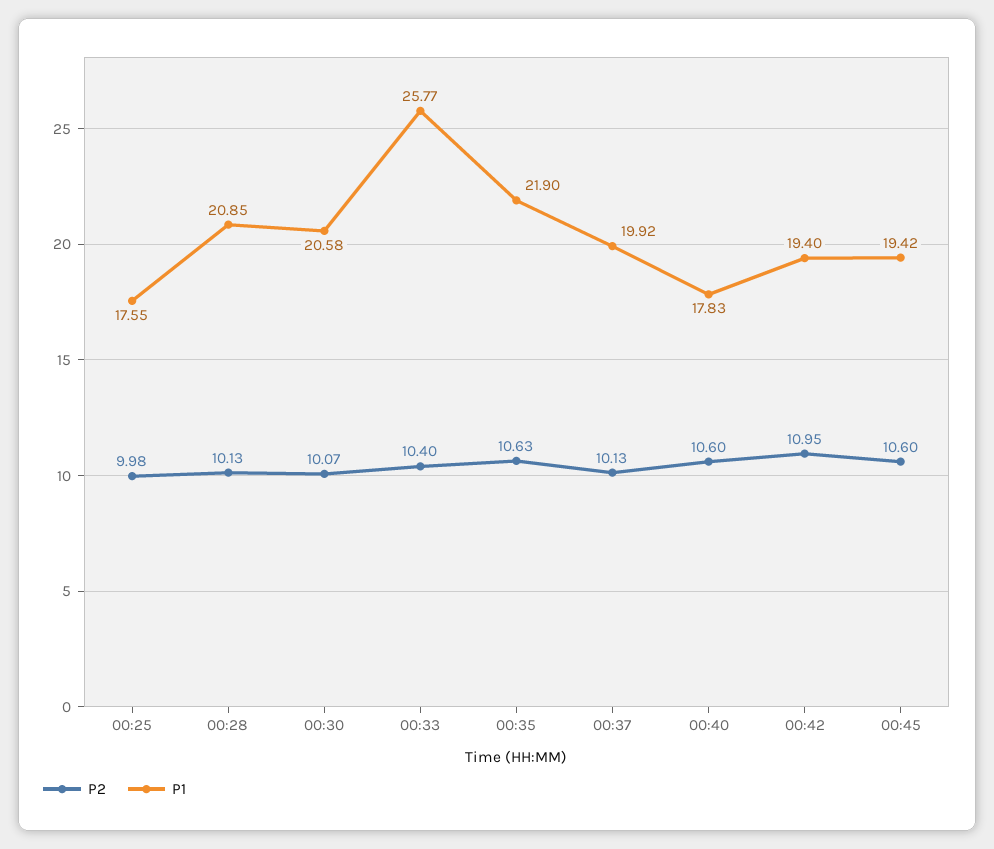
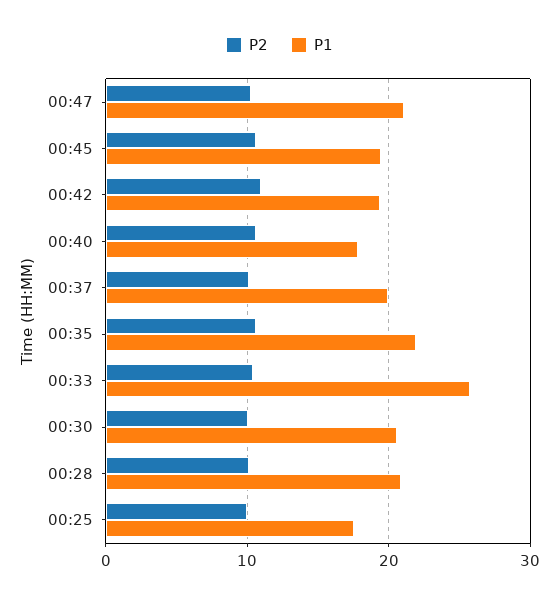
P2, 00:47: none -> 10
P1, 00:47: none -> 21

